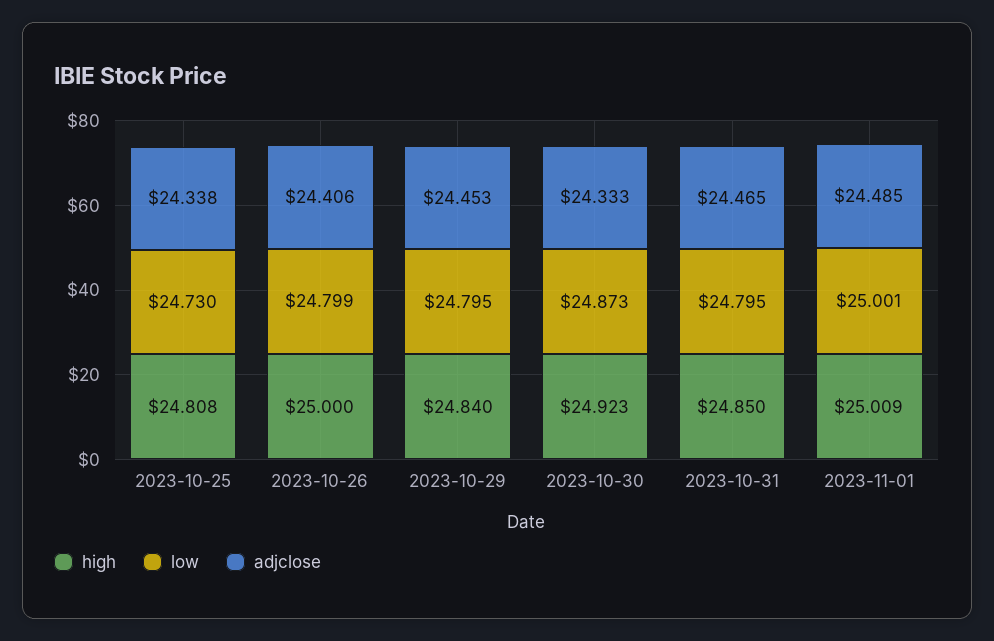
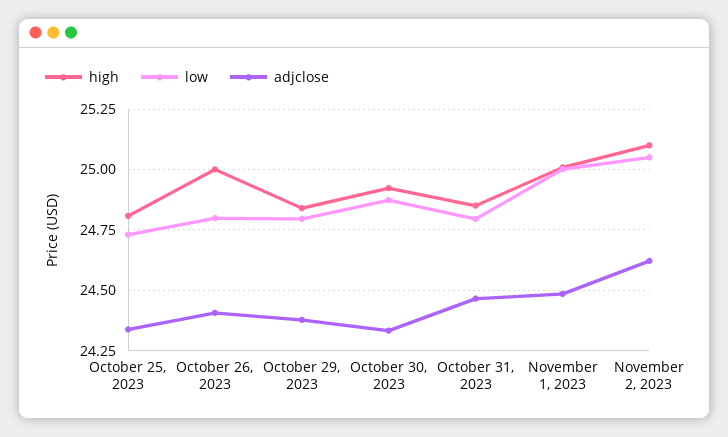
adjclose, 2023-10-29: 24.453 -> 24.375
high, November 2, 2023: none -> 25.1
low, November 2, 2023: none -> 25.05
adjclose, November 2, 2023: none -> 24.625

